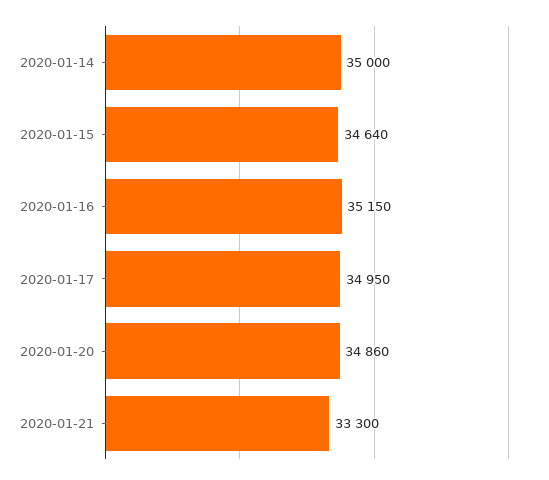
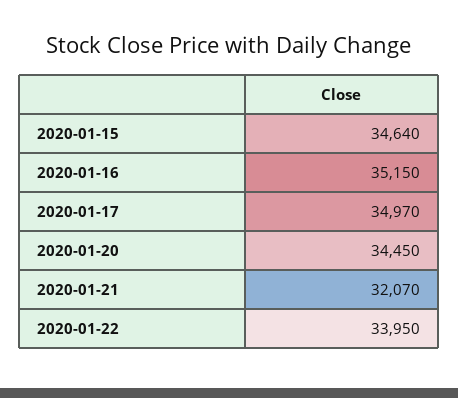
2020-01-14: 35000 -> none
2020-01-17: 34950 -> 34970
2020-01-20: 34860 -> 34450
2020-01-21: 33300 -> 32070
2020-01-22: none -> 33950

